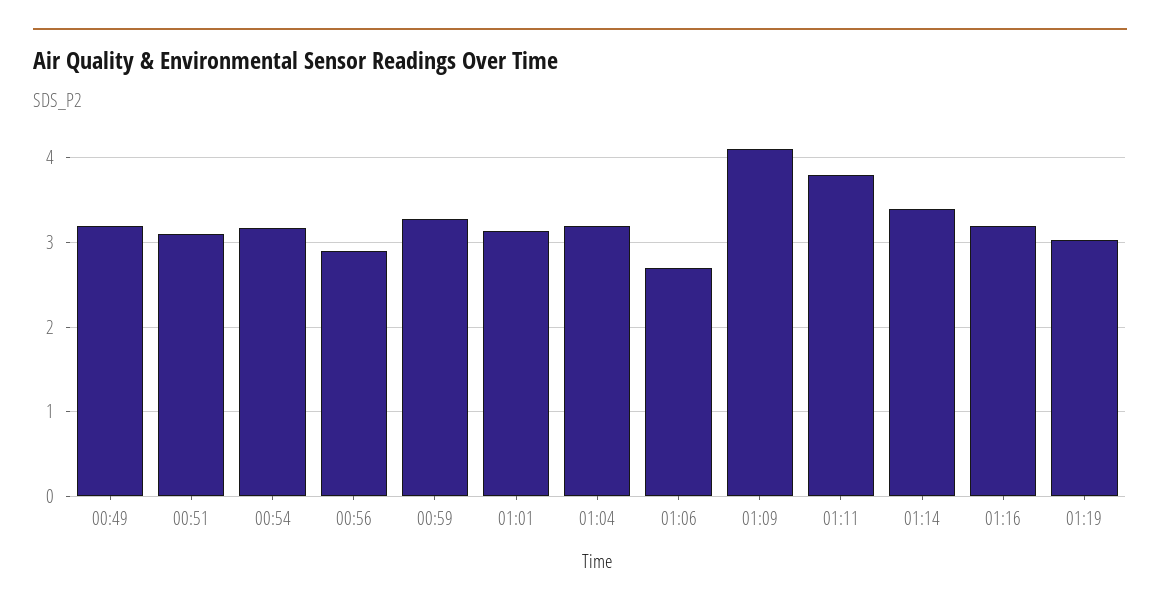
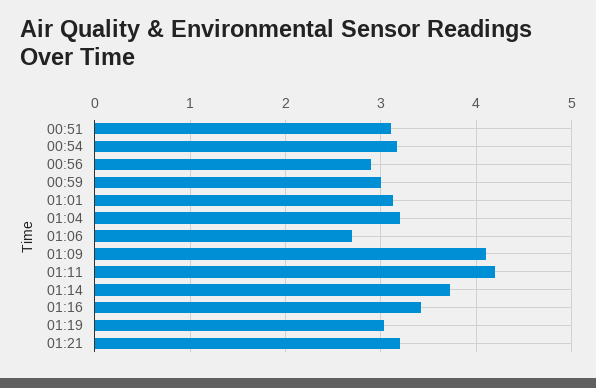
00:49: 3.2 -> none
00:59: 3.3 -> 3
01:11: 3.8 -> 4.2
01:14: 3.4 -> 3.7
01:16: 3.2 -> 3.4
01:21: none -> 3.2

